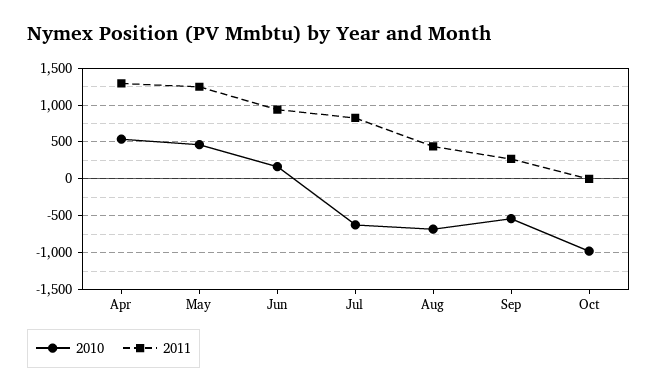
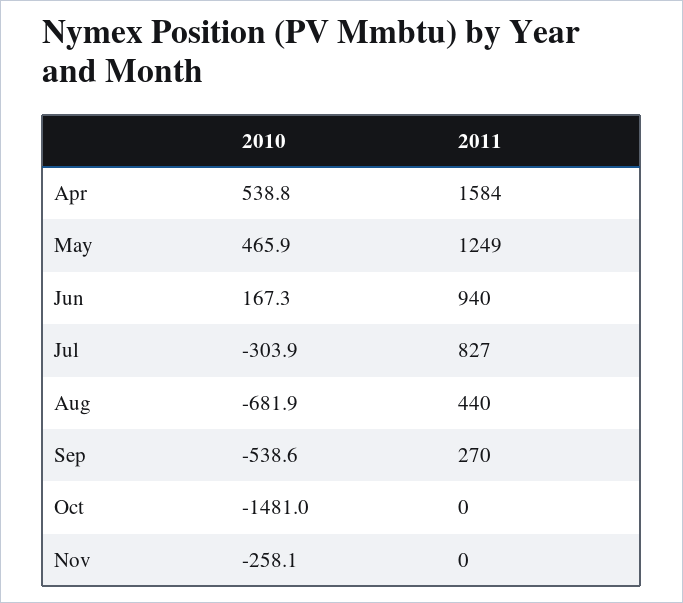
2011, Apr: 1300 -> 1584
2010, Jul: -600 -> -303.9
2010, Oct: -1000 -> -1481
2010, Nov: none -> -258.1
2011, Nov: none -> 0

